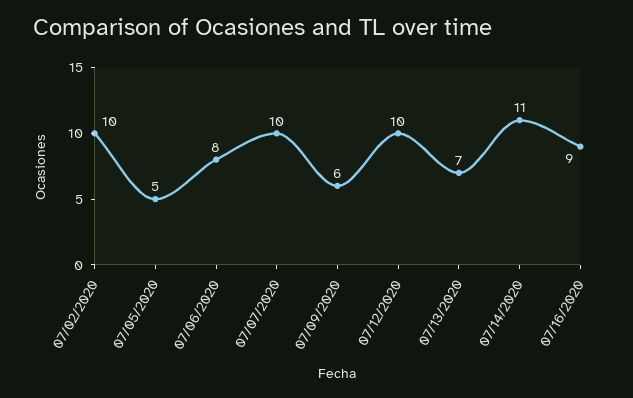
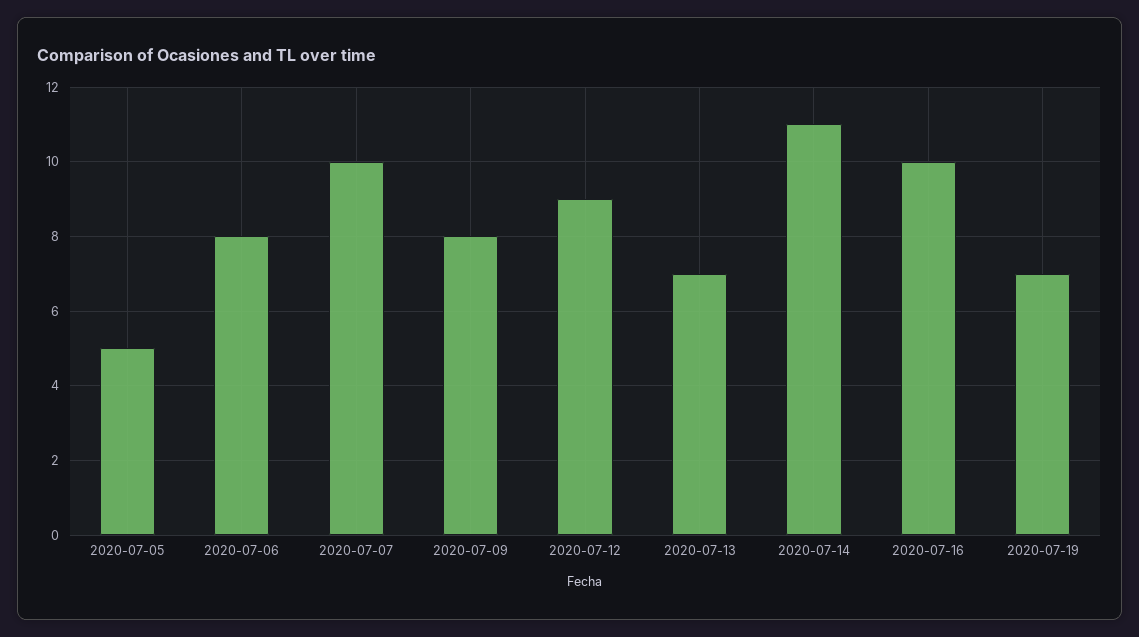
07/02/2020: 10 -> none
07/09/2020: 6 -> 8
07/12/2020: 10 -> 9
07/16/2020: 9 -> 10
2020-07-19: none -> 7

